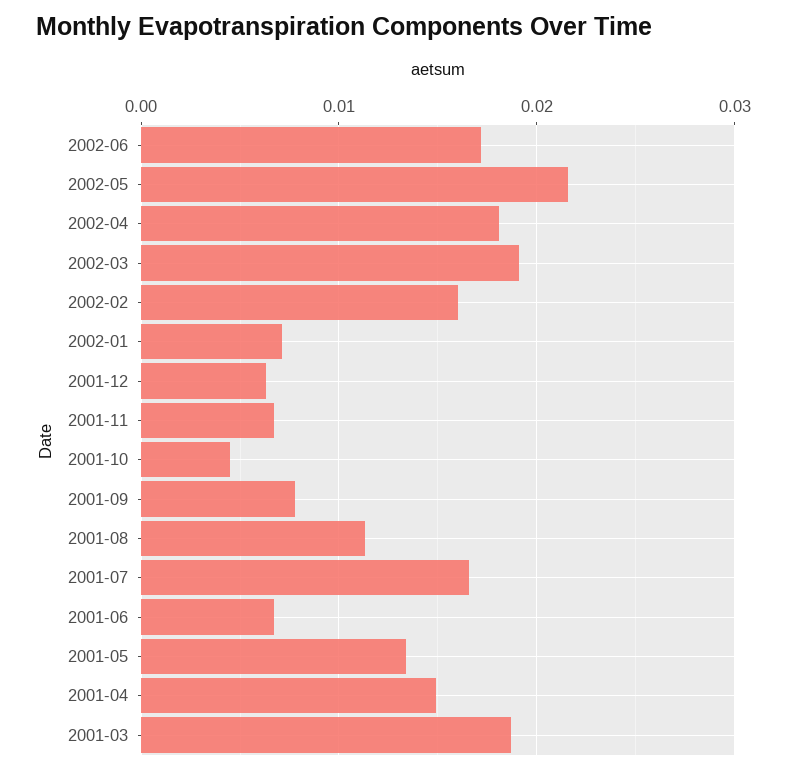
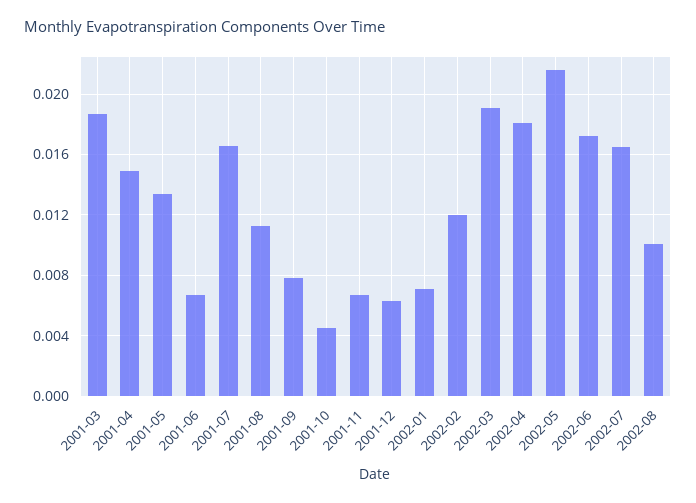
2002-02: 0.016 -> 0.012
2002-07: none -> 0.0165
2002-08: none -> 0.01

